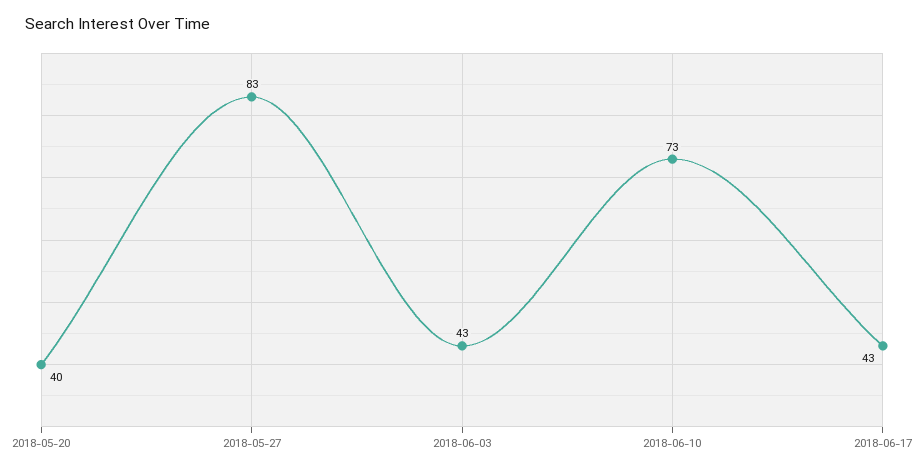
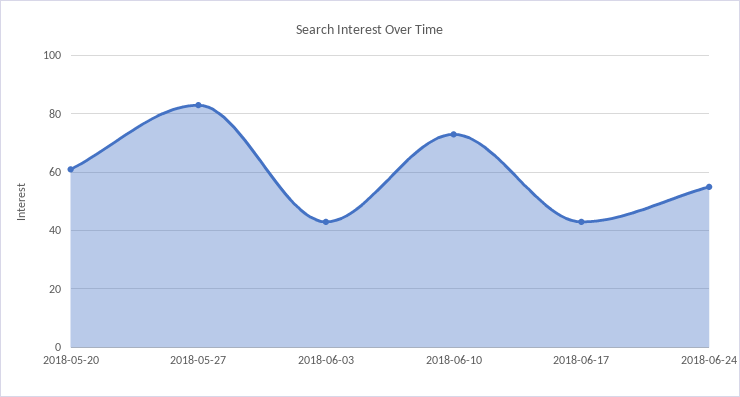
2018-05-20: 40 -> 60
2018-06-24: none -> 55

